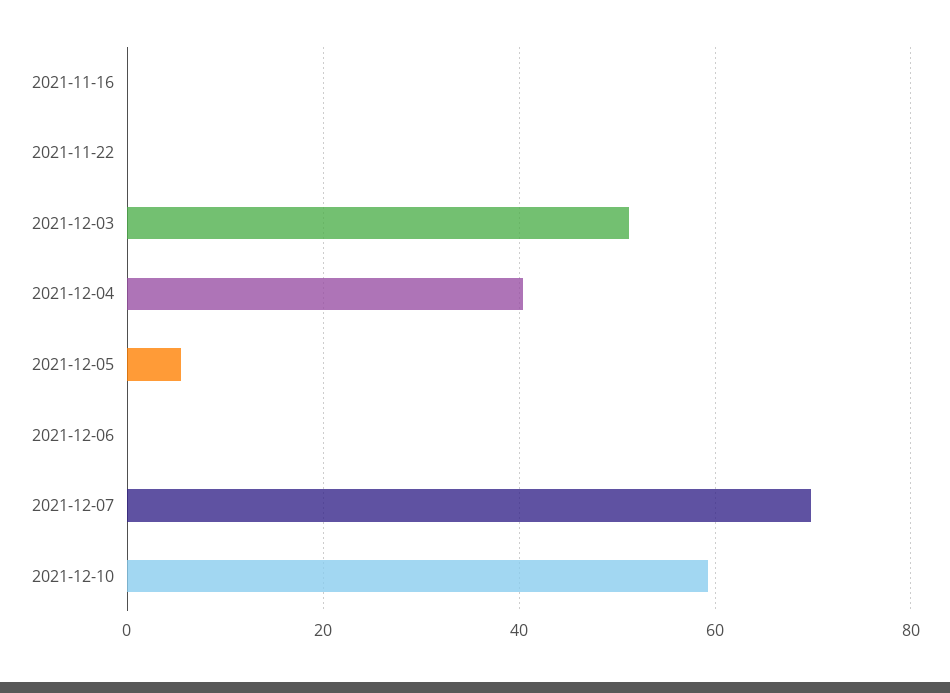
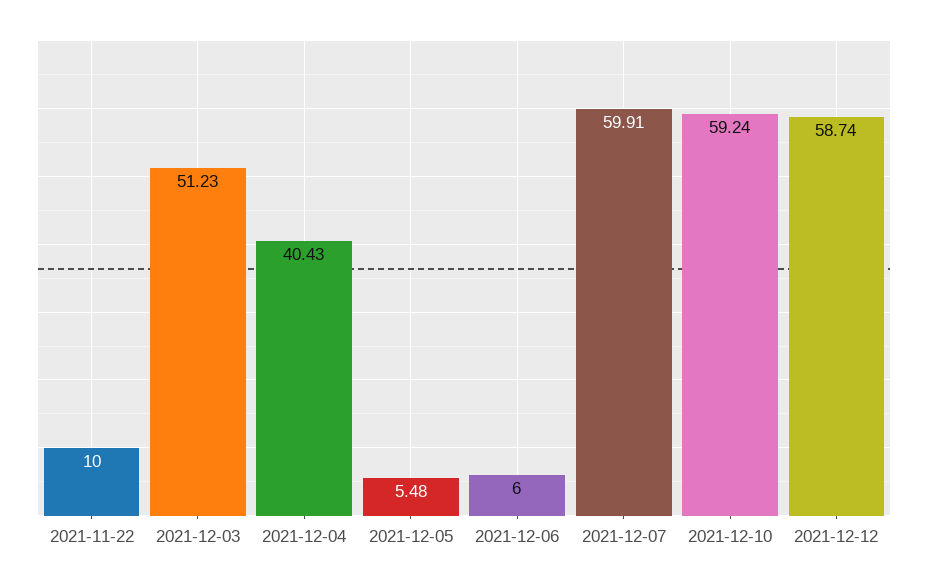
2021-11-16: 0 -> none
2021-11-22: 0 -> 10
2021-12-06: 0 -> 6
2021-12-07: 70 -> 59.91
2021-12-12: none -> 58.74

